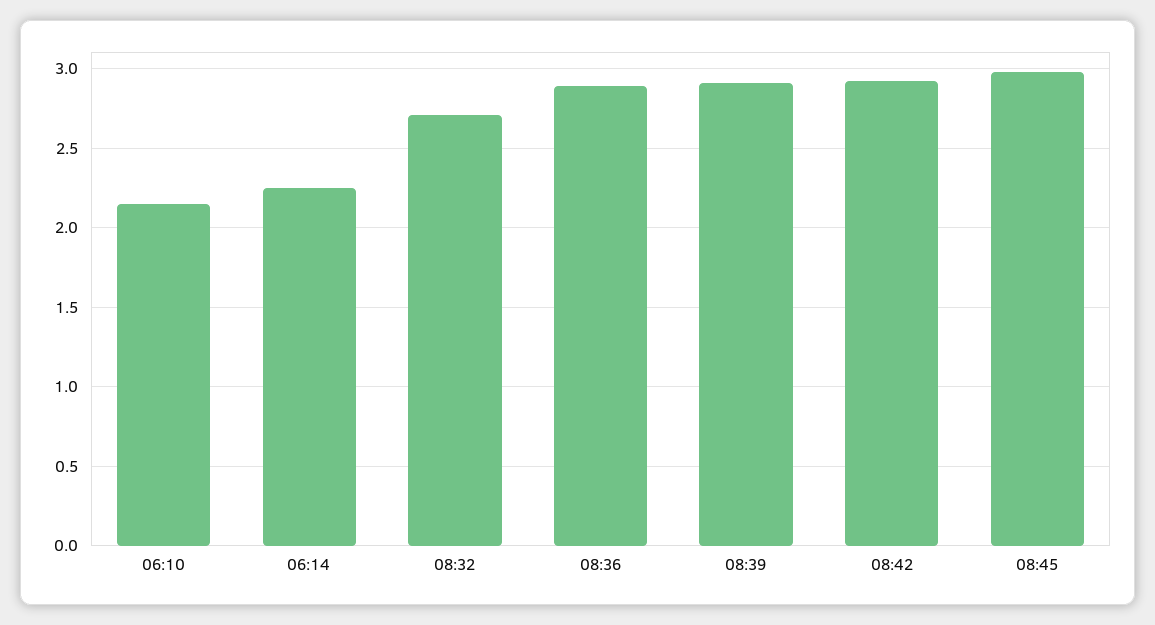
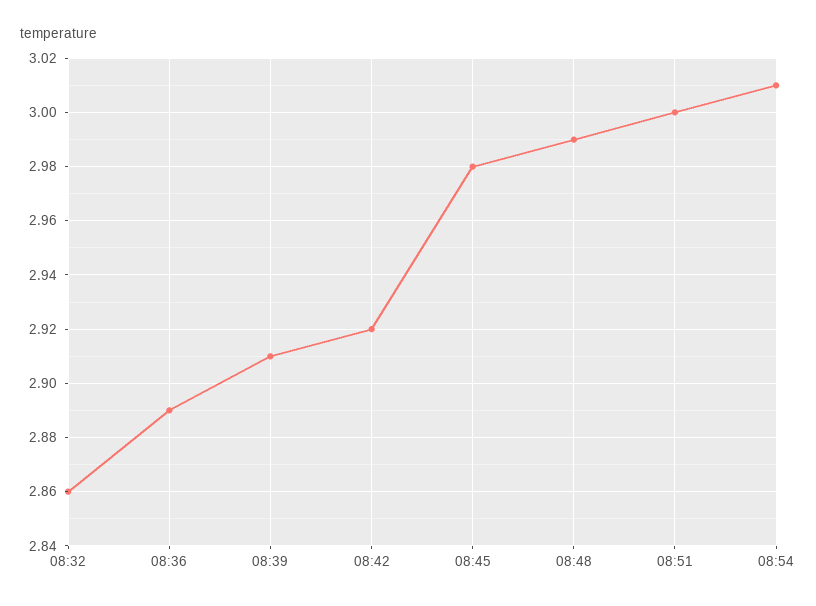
06:10: 2.15 -> none
06:14: 2.25 -> none
08:32: 2.7 -> 2.86
08:48: none -> 2.99
08:51: none -> 3
08:54: none -> 3.01

